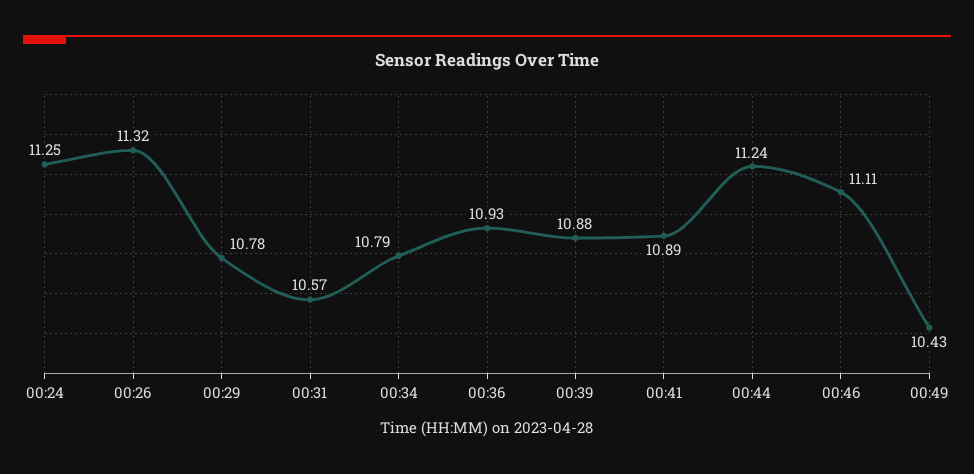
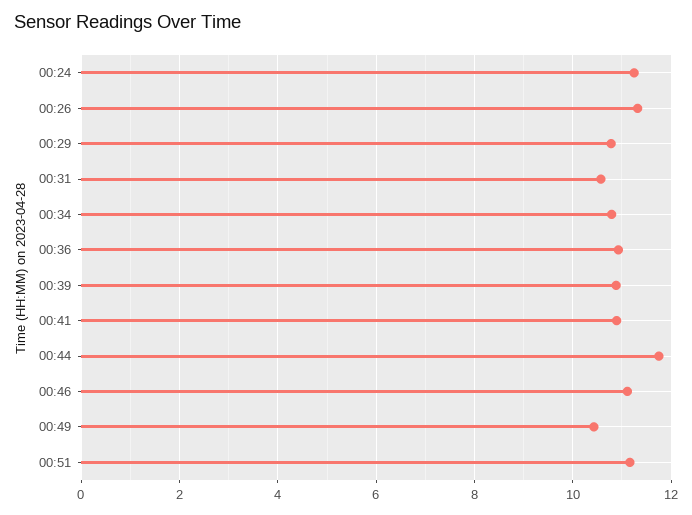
00:44: 11.24 -> 11.8
00:51: none -> 11.2

